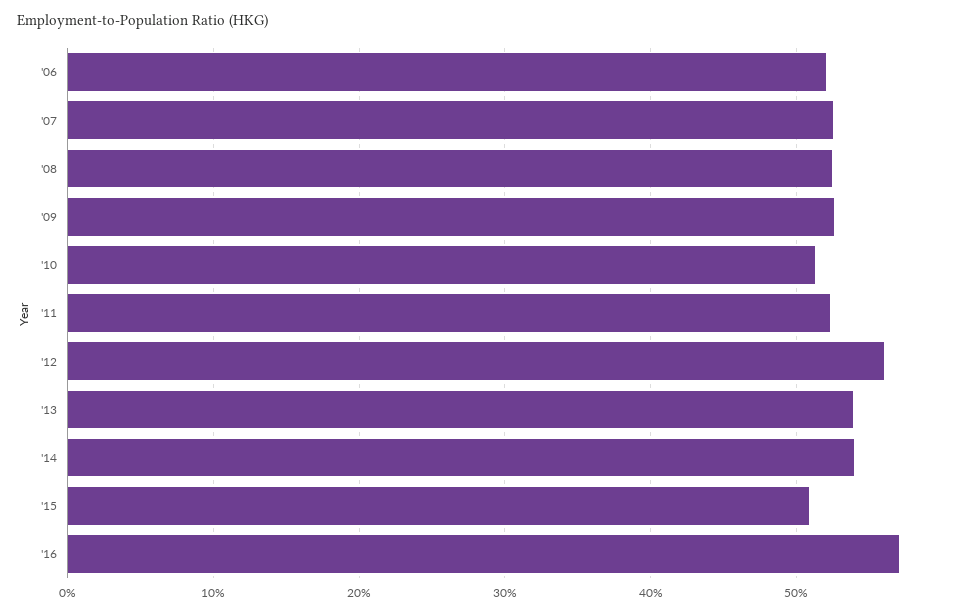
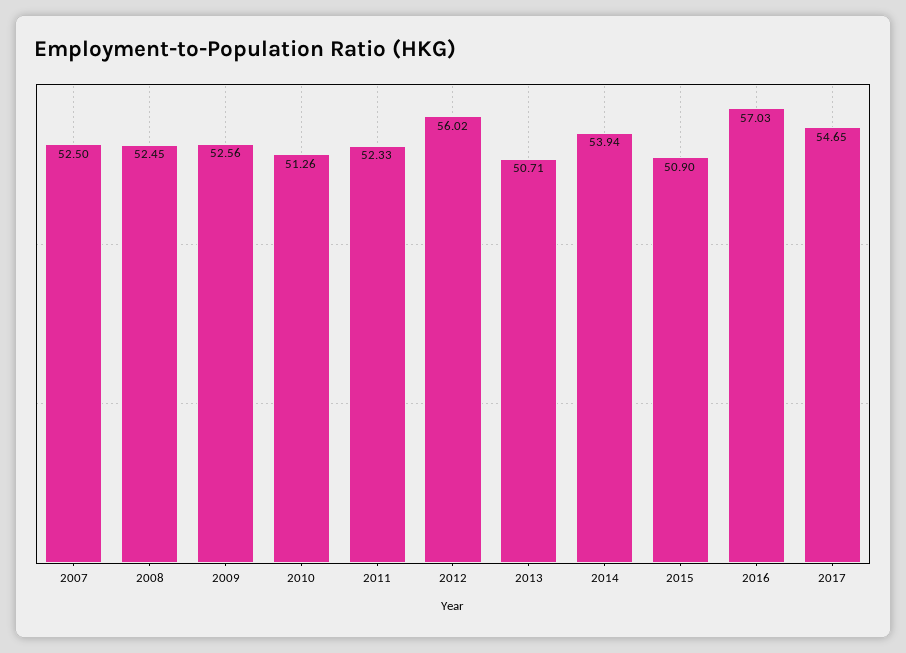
'06: 52 -> none
'13: 54 -> 50.71
2017: none -> 54.65

